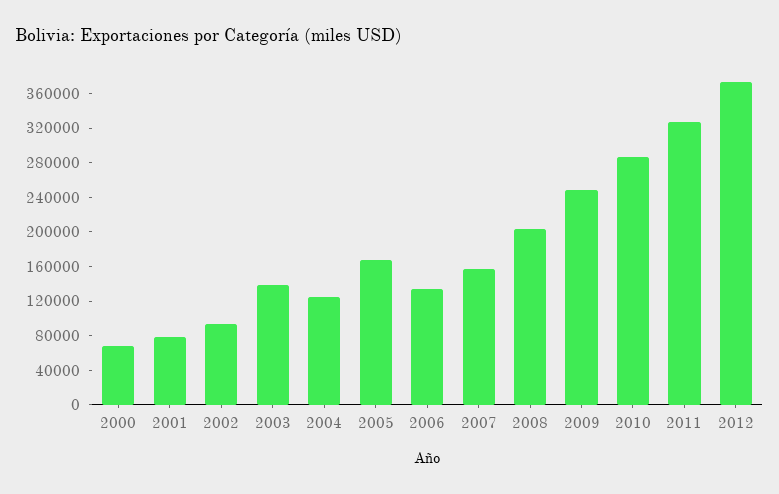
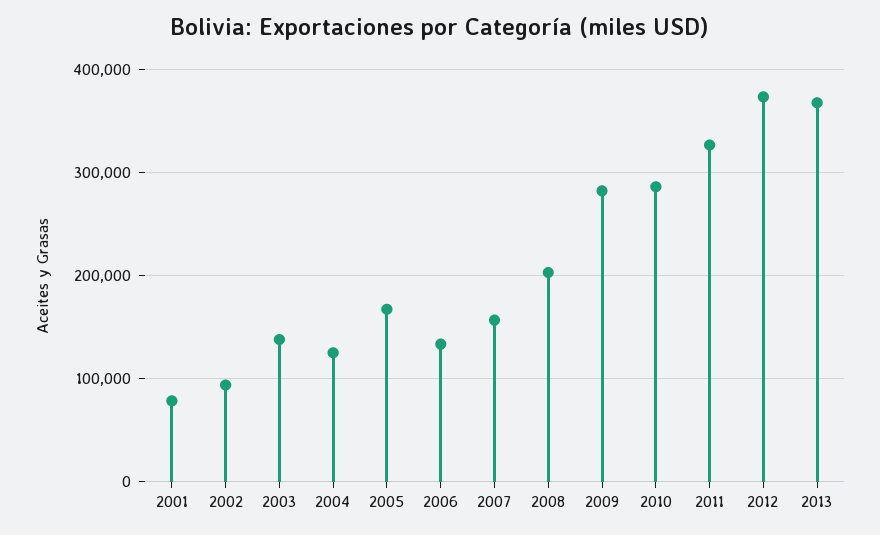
2000: 70000 -> none
2009: 250000 -> 280000
2013: none -> 370000

